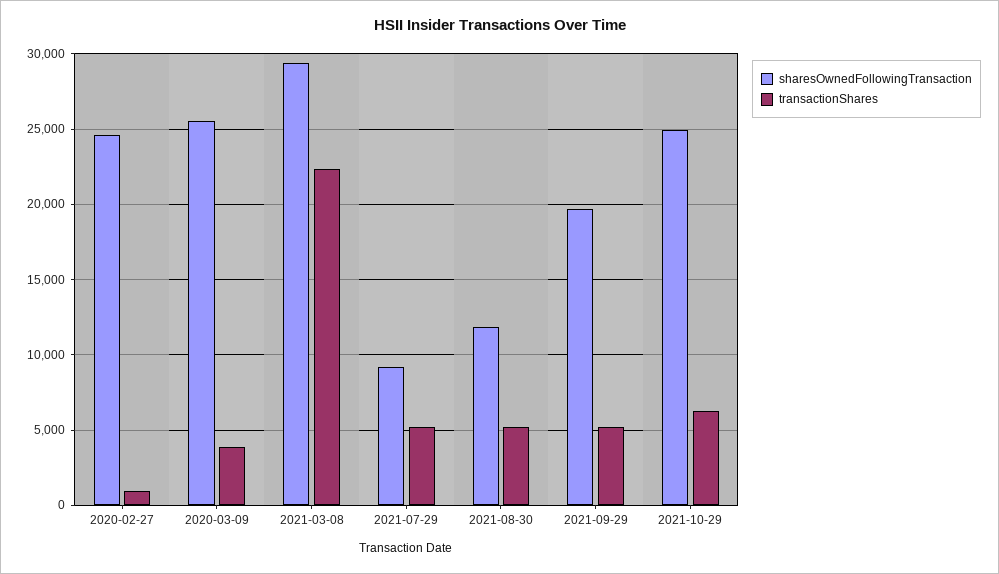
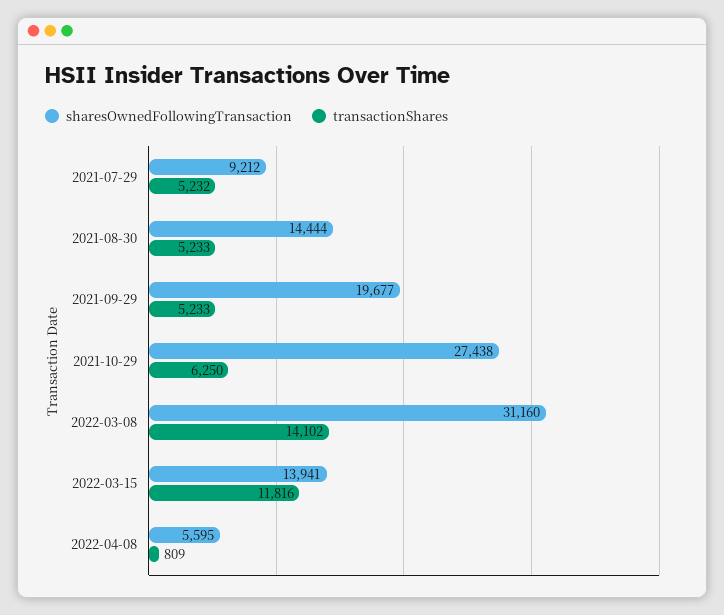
sharesOwnedFollowingTransaction, 2020-02-27: 24500 -> none
transactionShares, 2020-02-27: 1000 -> none
sharesOwnedFollowingTransaction, 2020-03-09: 25500 -> none
transactionShares, 2020-03-09: 4000 -> none
sharesOwnedFollowingTransaction, 2021-03-08: 29500 -> none
transactionShares, 2021-03-08: 22500 -> none
sharesOwnedFollowingTransaction, 2021-08-30: 12000 -> 14444
sharesOwnedFollowingTransaction, 2021-10-29: 25000 -> 27438
sharesOwnedFollowingTransaction, 2022-03-08: none -> 31160
transactionShares, 2022-03-08: none -> 14102
sharesOwnedFollowingTransaction, 2022-03-15: none -> 13941
transactionShares, 2022-03-15: none -> 11816
sharesOwnedFollowingTransaction, 2022-04-08: none -> 5595
transactionShares, 2022-04-08: none -> 809

